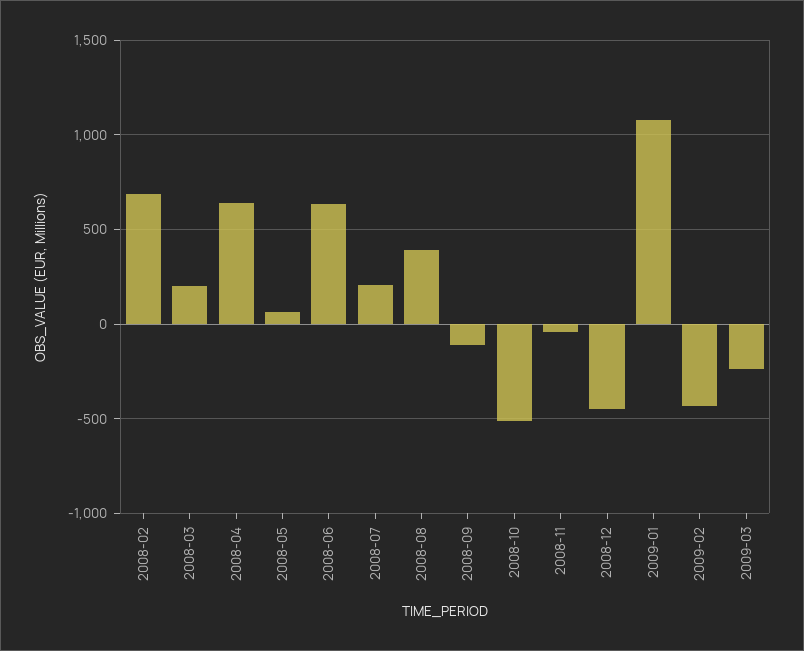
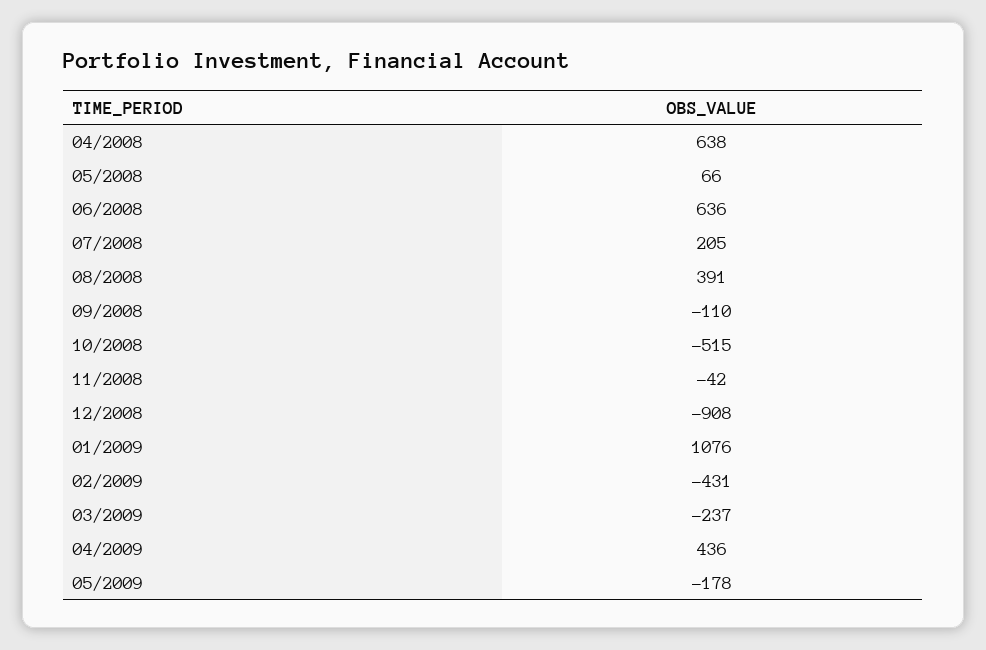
2008-02: 700 -> none
2008-03: 200 -> none
2008-12: -450 -> -908
04/2009: none -> 436
05/2009: none -> -178

